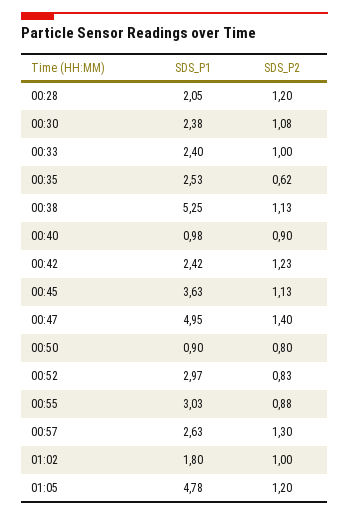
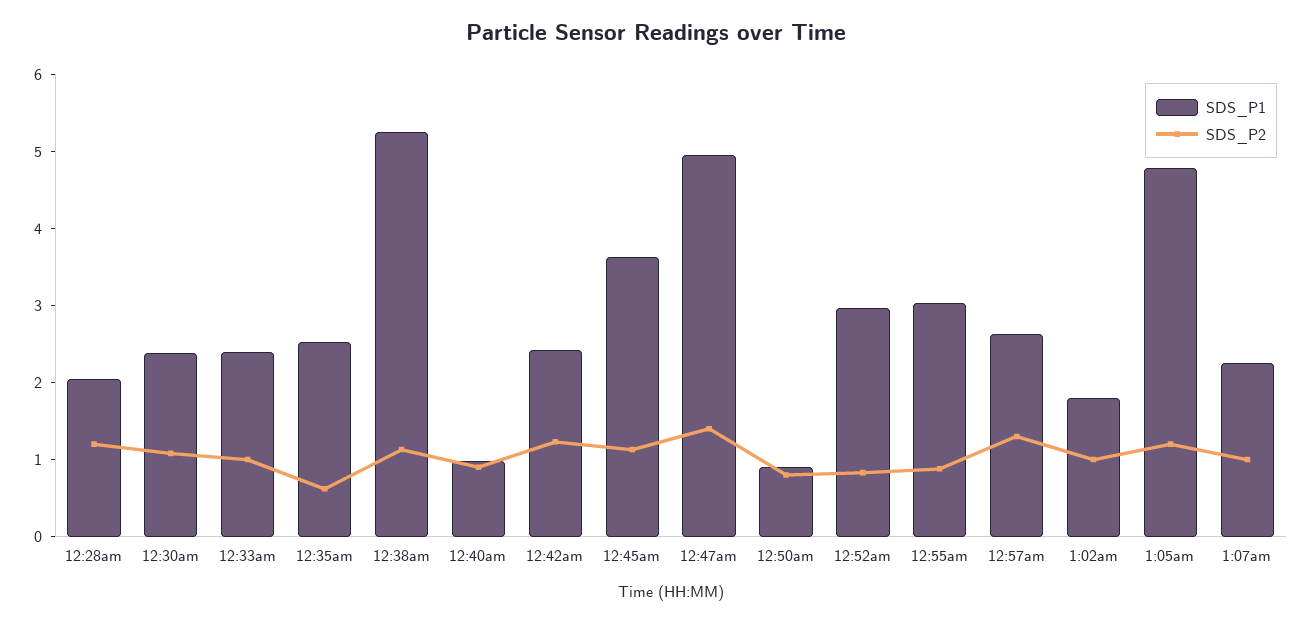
SDS_P1, 1:07am: none -> 2.2
SDS_P2, 1:07am: none -> 1

